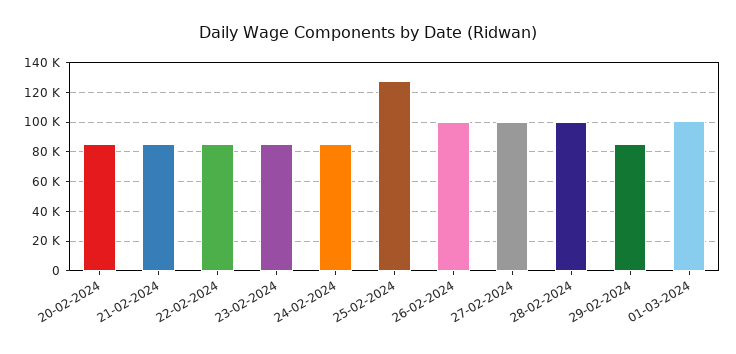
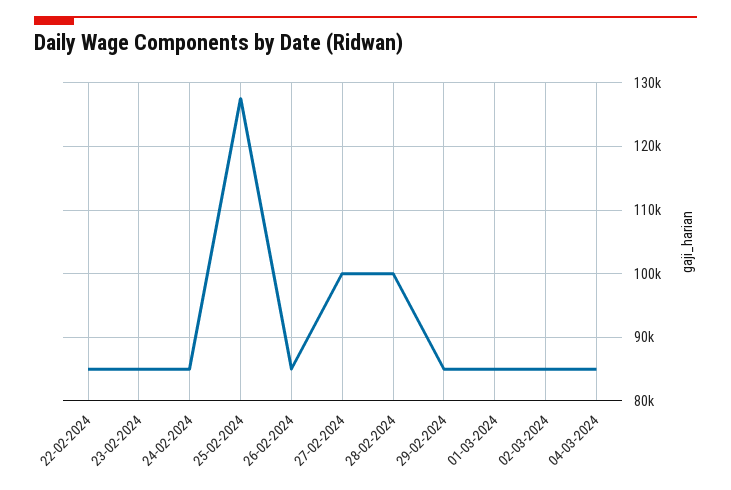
20-02-2024: 85000 -> none
21-02-2024: 85000 -> none
26-02-2024: 100000 -> 85000
01-03-2024: 100000 -> 85000
02-03-2024: none -> 85000
04-03-2024: none -> 85000

